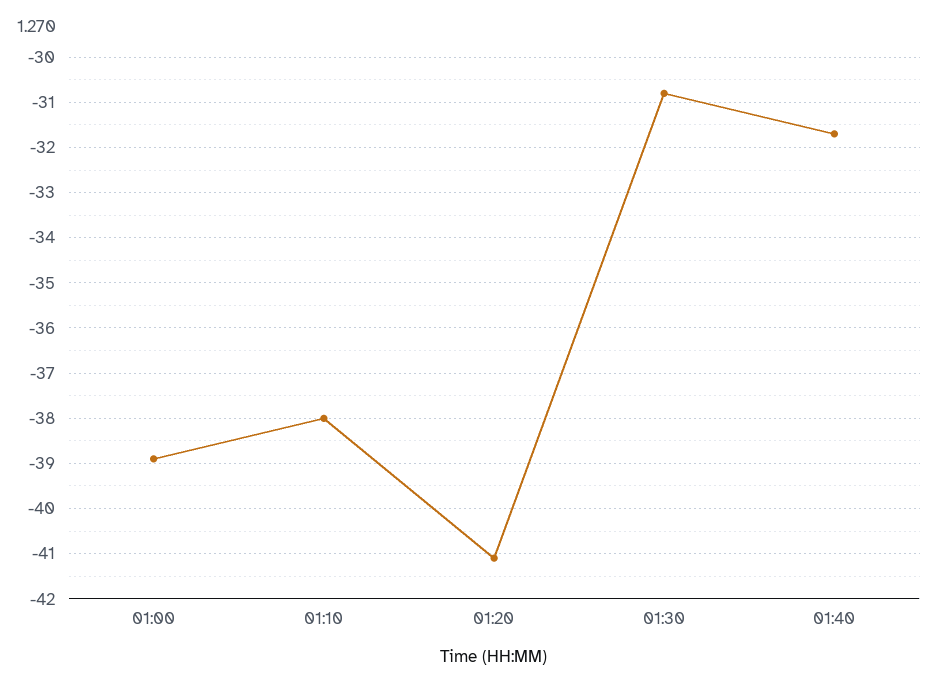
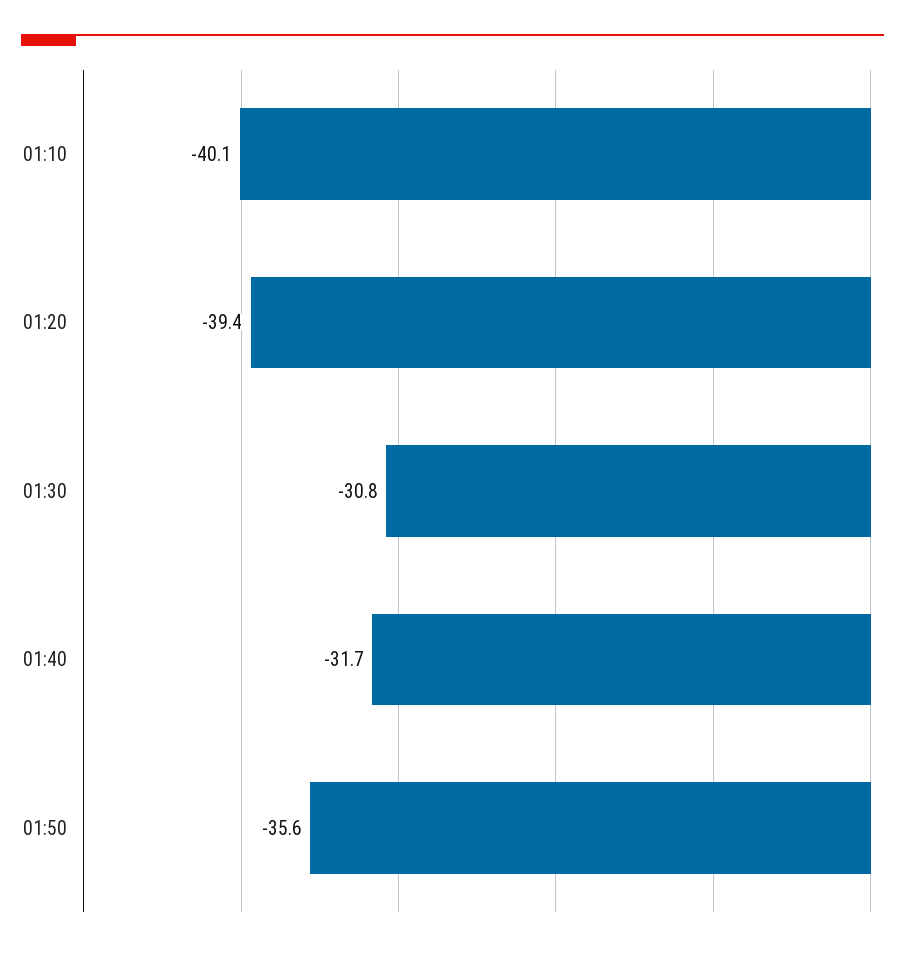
01:00: -39 -> none
01:10: -38 -> -40.1
01:20: -41 -> -39.4
01:50: none -> -35.6

